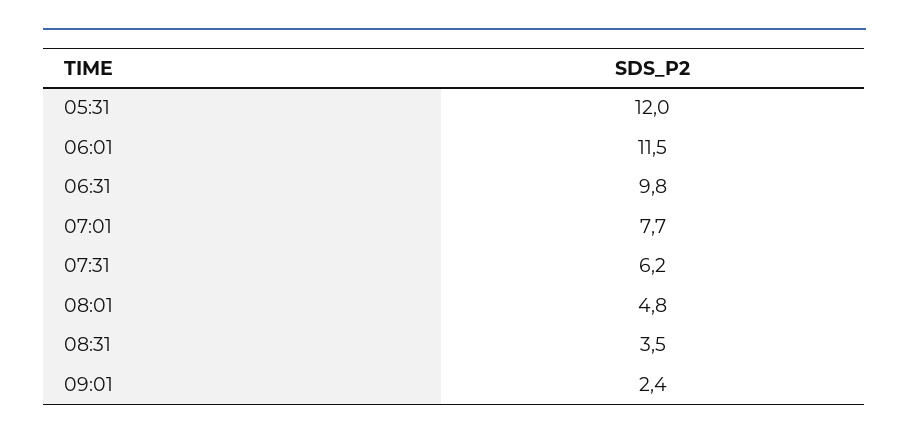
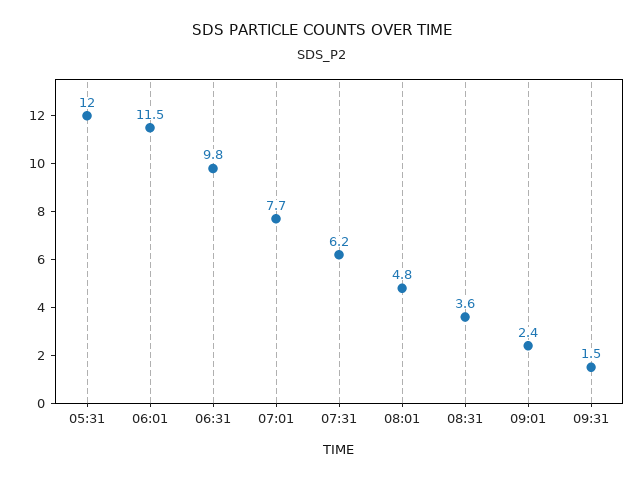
08:31: 3.5 -> 3.6
09:31: none -> 1.5

